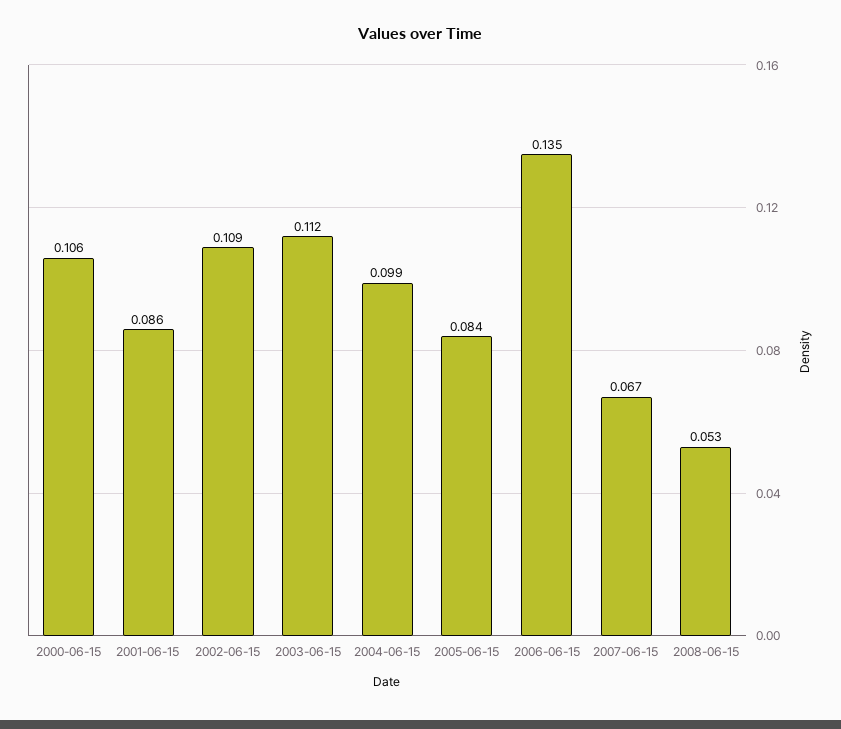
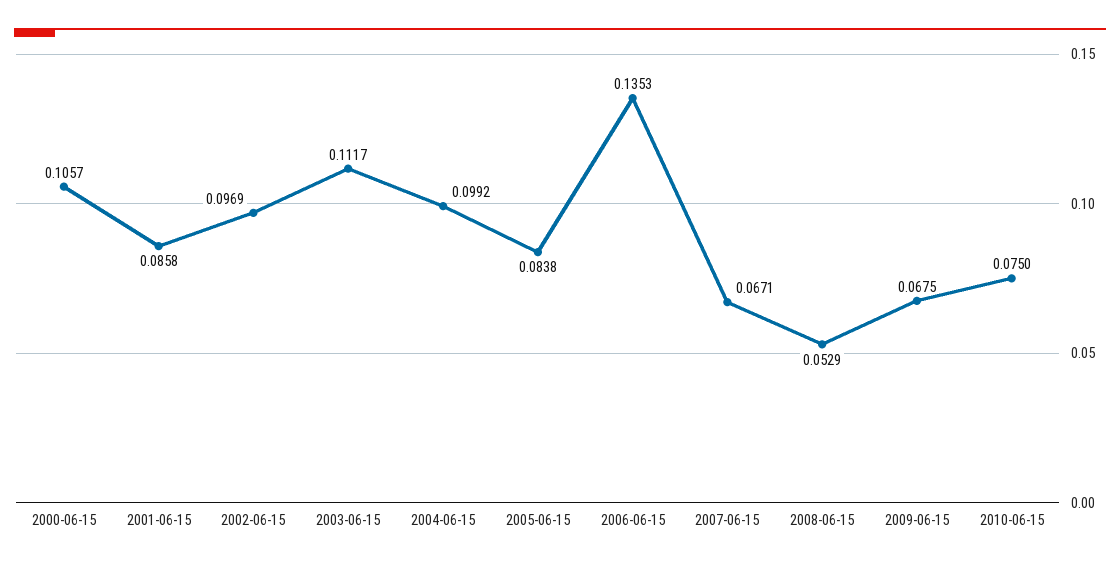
2002-06-15: 0.109 -> 0.0969
2009-06-15: none -> 0.0675
2010-06-15: none -> 0.075

